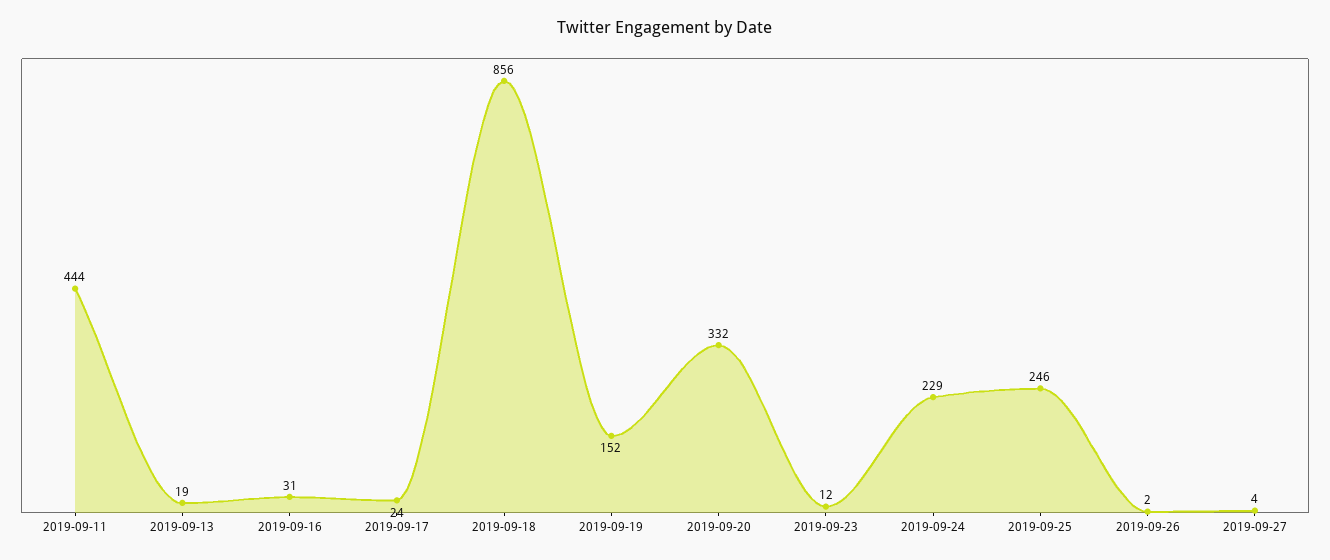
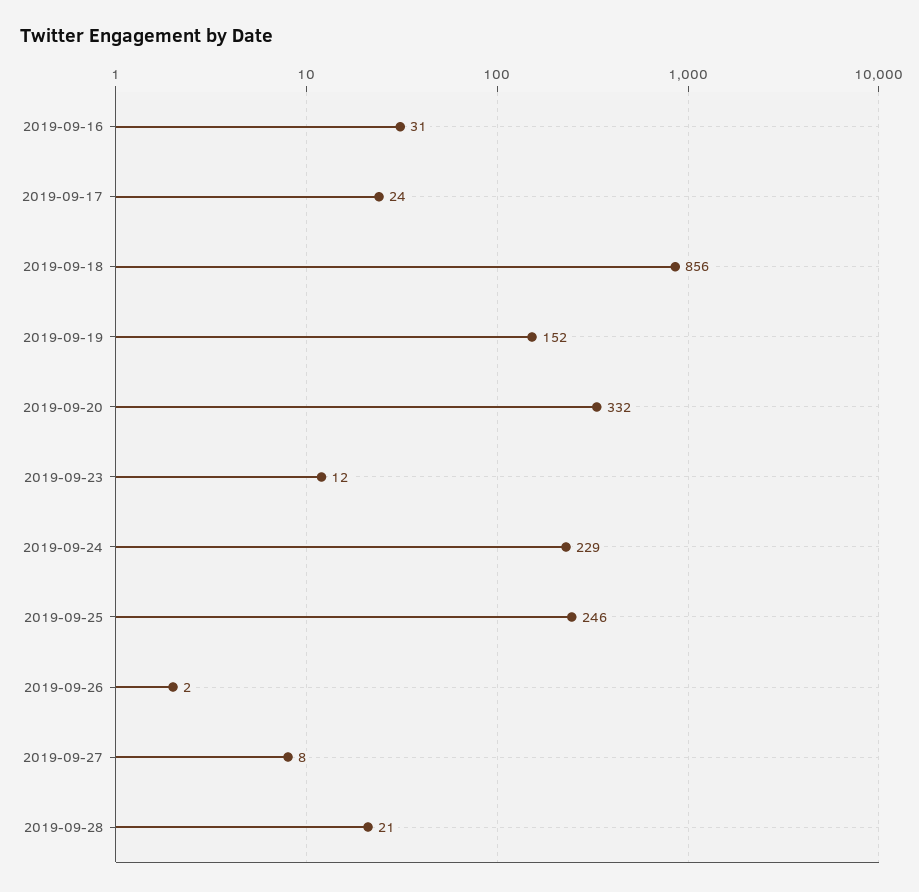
2019-09-11: 444 -> none
2019-09-13: 19 -> none
2019-09-27: 4 -> 8
2019-09-28: none -> 21

